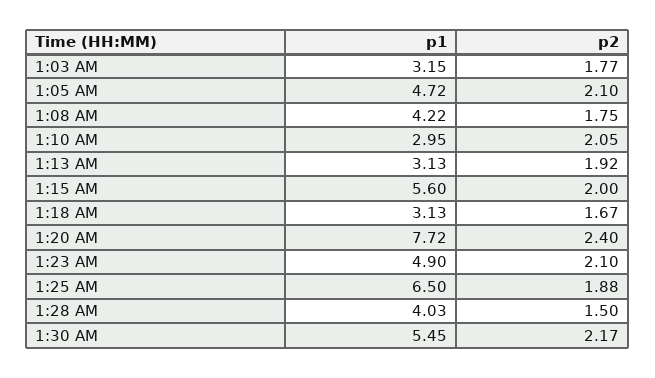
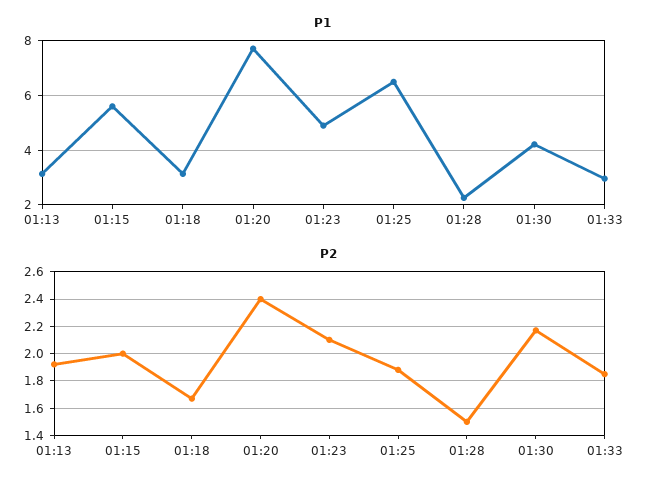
p1, 1:03 AM: 3.15 -> none
p2, 1:03 AM: 1.77 -> none
p1, 1:05 AM: 4.72 -> none
p2, 1:05 AM: 2.1 -> none
p1, 1:08 AM: 4.22 -> none
p2, 1:08 AM: 1.75 -> none
p1, 1:10 AM: 2.95 -> none
p2, 1:10 AM: 2.05 -> none
p1, 1:28 AM: 4.03 -> 2.25
p1, 1:30 AM: 5.45 -> 4.25
p1, 01:33: none -> 3
p2, 01:33: none -> 1.85

